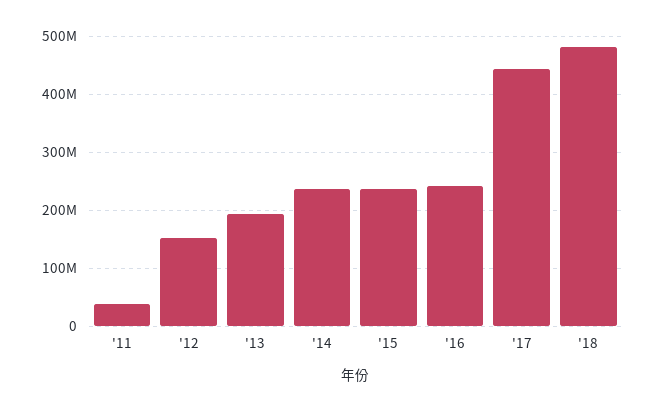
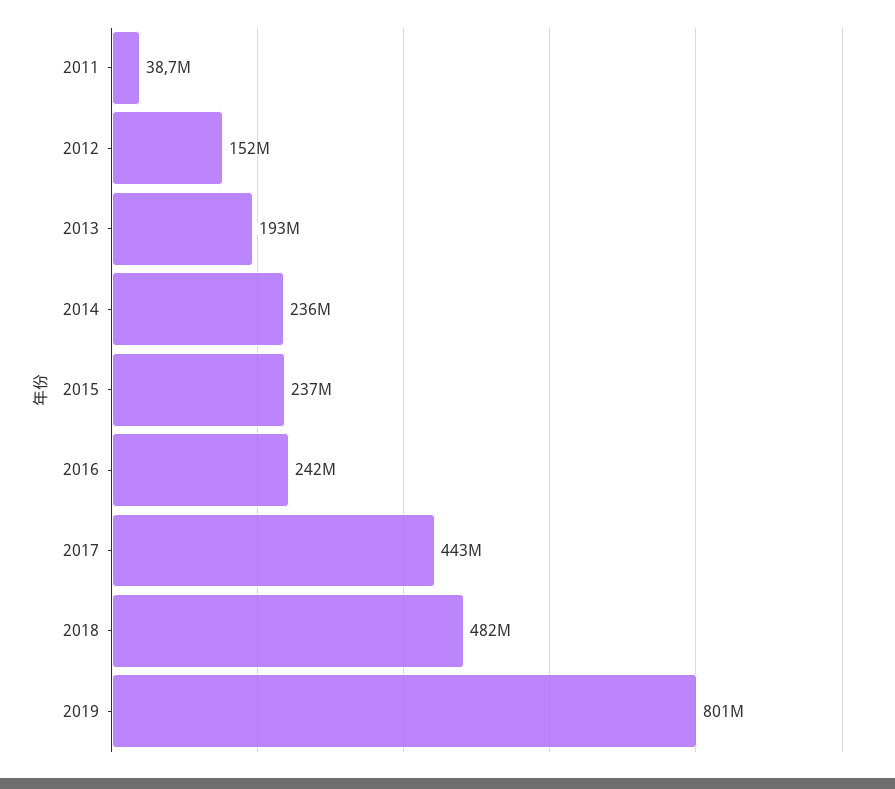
2019: none -> 801000000

